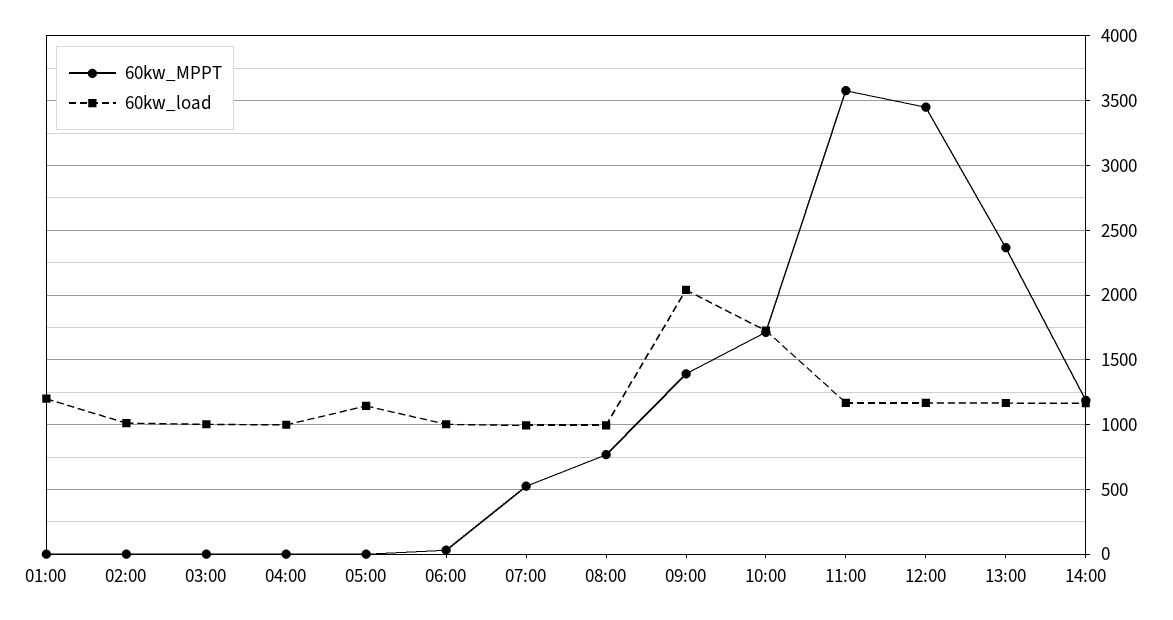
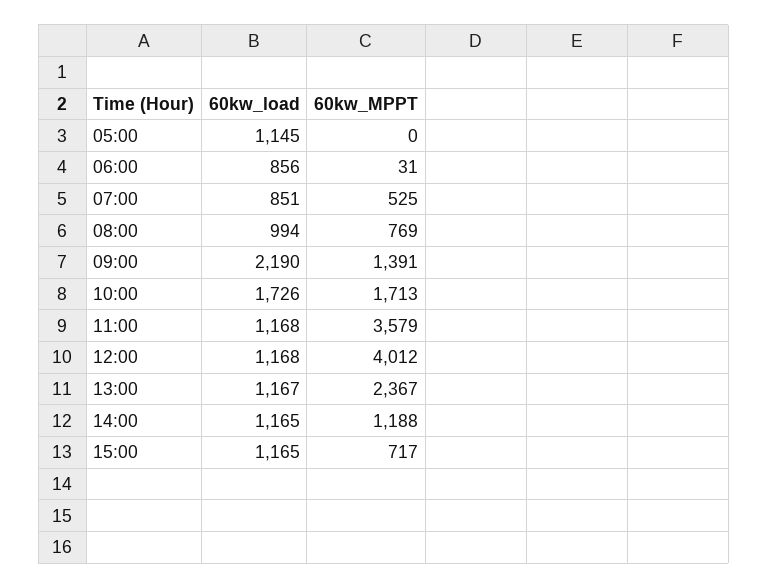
60kw_MPPT, 01:00: 0 -> none
60kw_load, 01:00: 1200 -> none
60kw_MPPT, 02:00: 0 -> none
60kw_load, 02:00: 1000 -> none
60kw_MPPT, 03:00: 0 -> none
60kw_load, 03:00: 1000 -> none
60kw_MPPT, 04:00: 0 -> none
60kw_load, 04:00: 1000 -> none
60kw_load, 06:00: 1000 -> 856
60kw_load, 07:00: 1000 -> 851
60kw_load, 09:00: 2050 -> 2190
60kw_MPPT, 12:00: 3450 -> 4012
60kw_load, 15:00: none -> 1165
60kw_MPPT, 15:00: none -> 717

